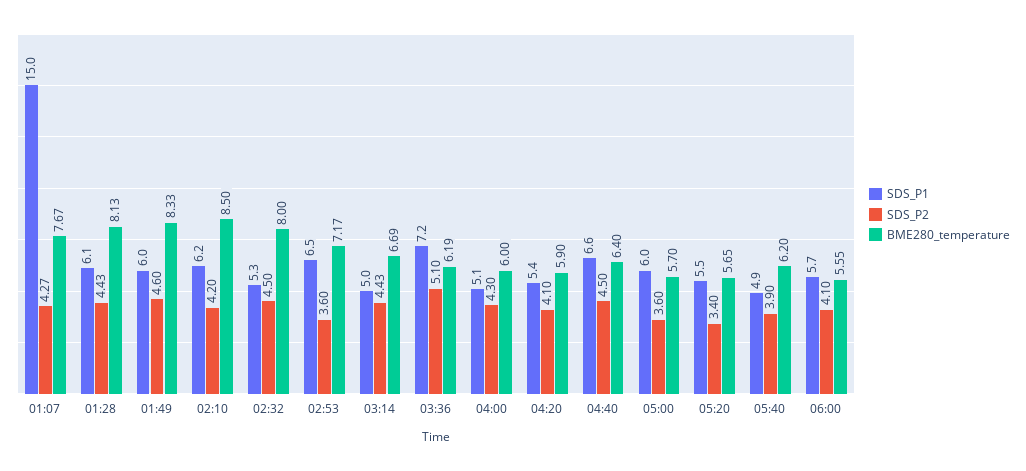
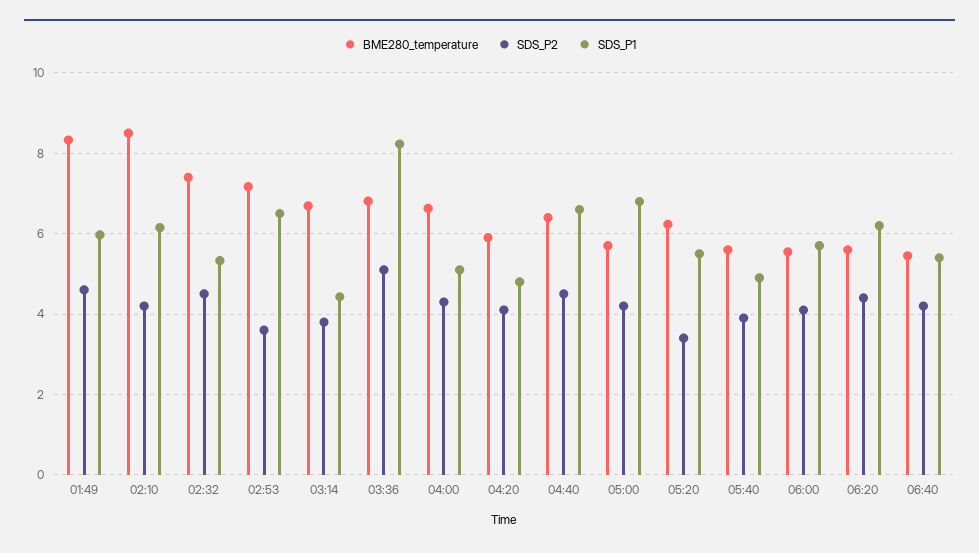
SDS_P1, 01:07: 15 -> none
SDS_P2, 01:07: 4.27 -> none
BME280_temperature, 01:07: 7.67 -> none
SDS_P1, 01:28: 6.1 -> none
SDS_P2, 01:28: 4.43 -> none
BME280_temperature, 01:28: 8.13 -> none
BME280_temperature, 02:32: 8 -> 7.4
SDS_P1, 03:14: 5 -> 4.4
SDS_P2, 03:14: 4.43 -> 3.8
SDS_P1, 03:36: 7.2 -> 8.2
BME280_temperature, 03:36: 6.19 -> 6.8
BME280_temperature, 04:00: 6 -> 6.6
SDS_P1, 04:20: 5.4 -> 4.8
SDS_P1, 05:00: 6 -> 6.8
SDS_P2, 05:00: 3.6 -> 4.2
BME280_temperature, 05:20: 5.65 -> 6.2
BME280_temperature, 05:40: 6.2 -> 5.6
BME280_temperature, 06:20: none -> 5.6
SDS_P2, 06:20: none -> 4.4
SDS_P1, 06:20: none -> 6.2
BME280_temperature, 06:40: none -> 5.4
SDS_P2, 06:40: none -> 4.2
SDS_P1, 06:40: none -> 5.4

